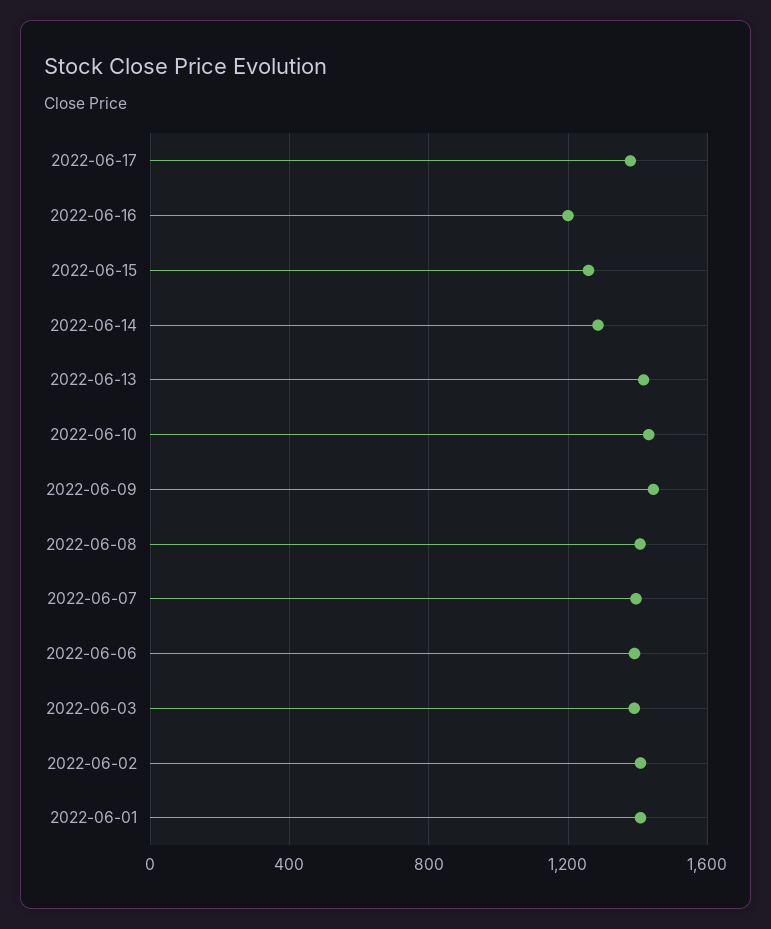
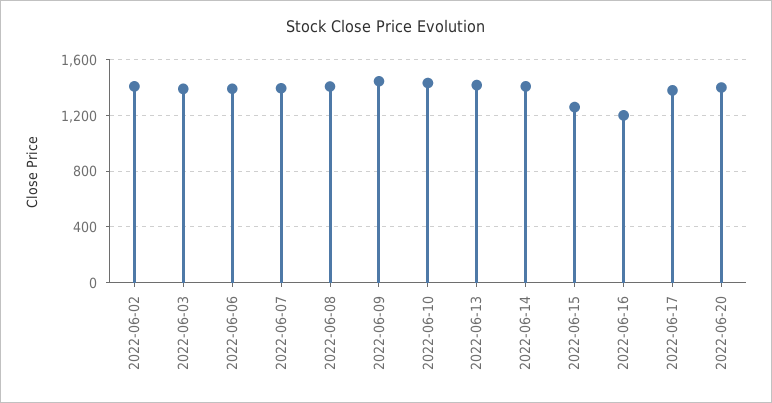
2022-06-14: 1300 -> 1400
2022-06-01: 1400 -> none
2022-06-20: none -> 1400

